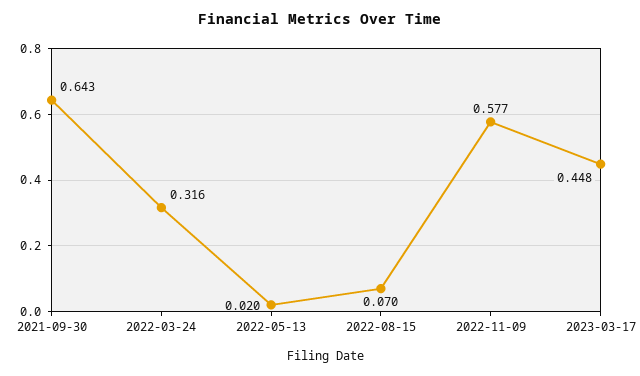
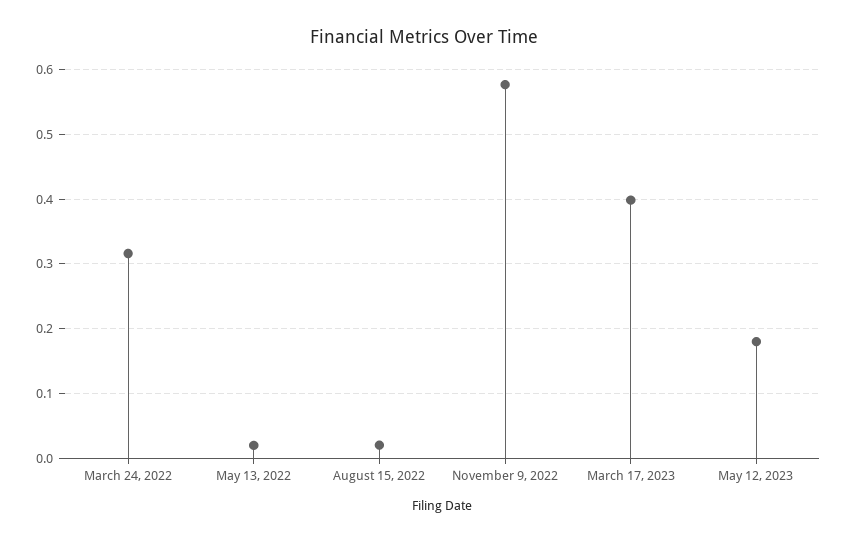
2021-09-30: 0.643 -> none
2022-08-15: 0.07 -> 0.02
2023-03-17: 0.448 -> 0.4
May 12, 2023: none -> 0.18

